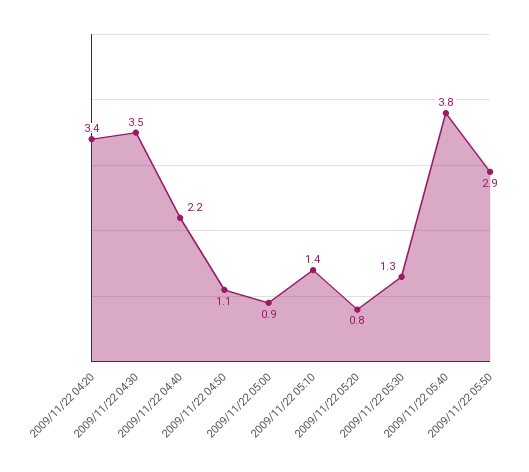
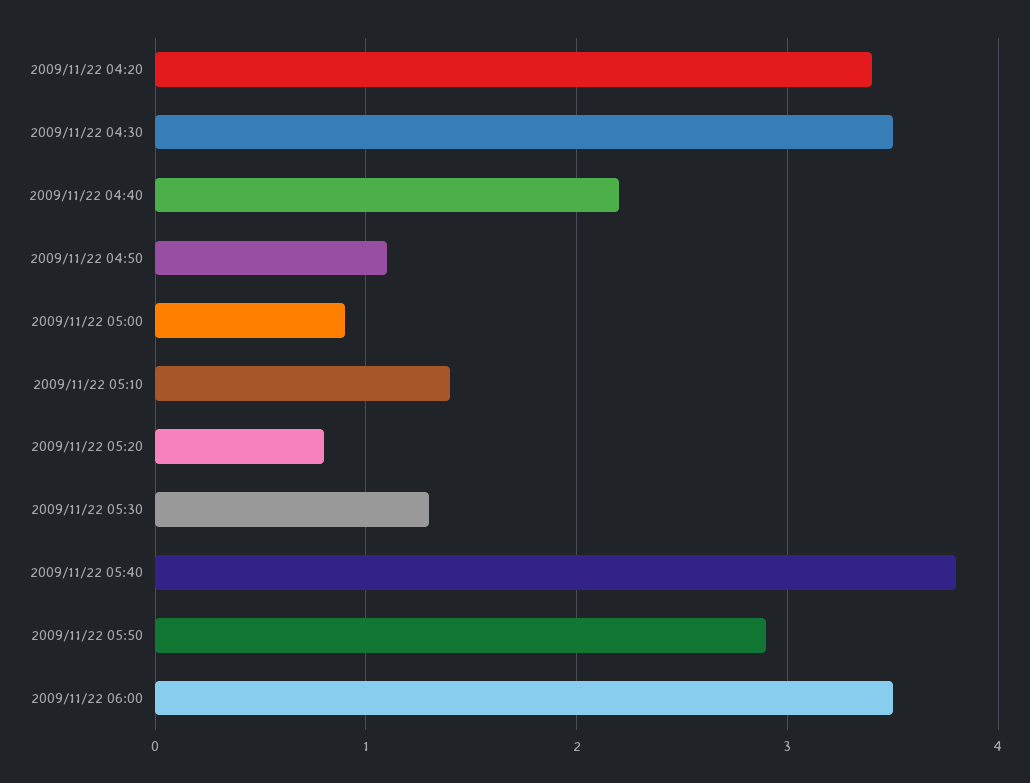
2009/11/22 06:00: none -> 3.5

